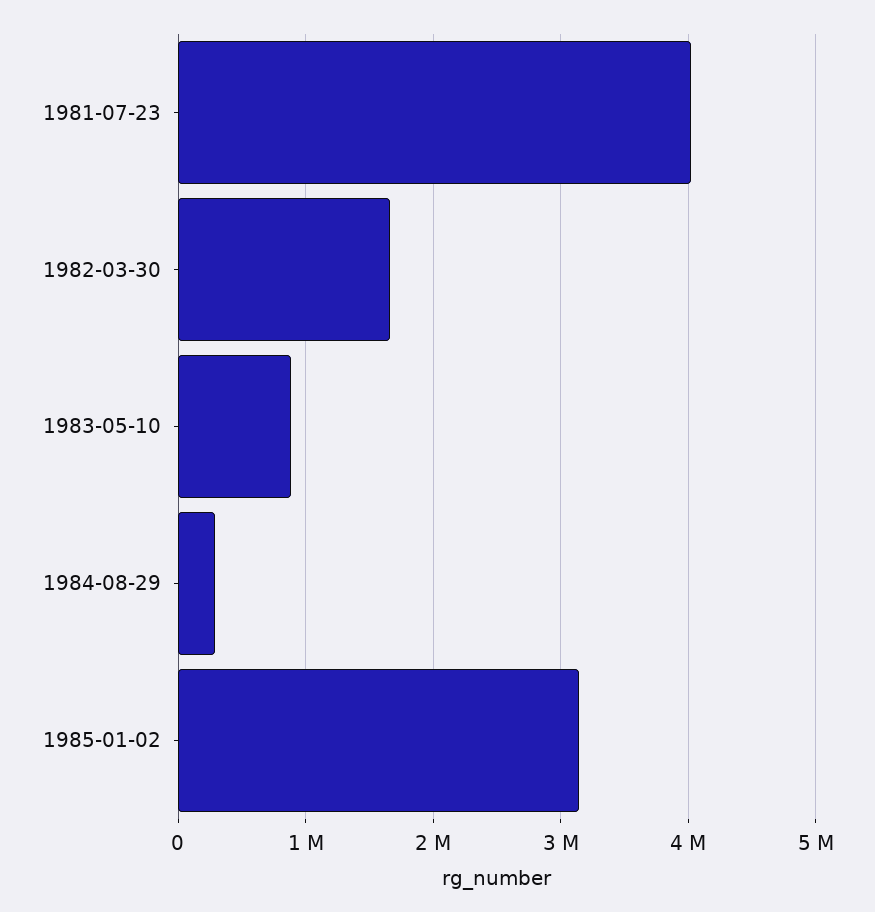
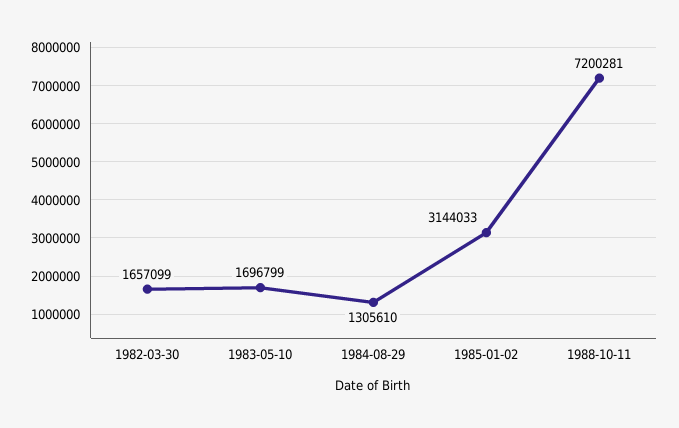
1981-07-23: 4000000 -> none
1983-05-10: 900000 -> 1696799
1984-08-29: 300000 -> 1305610
1988-10-11: none -> 7200281

